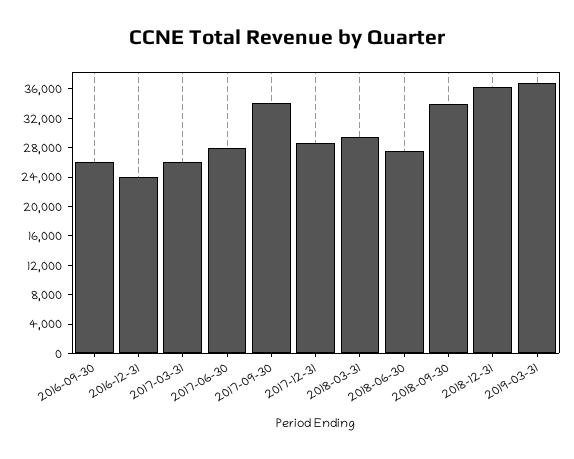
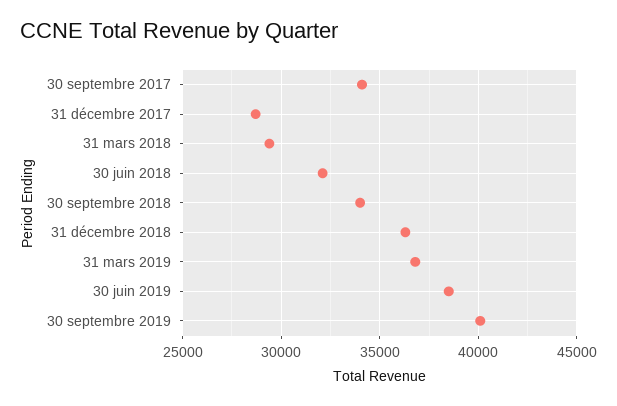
2016-09-30: 26000 -> none
2016-12-31: 24000 -> none
2017-03-31: 26000 -> none
2017-06-30: 28000 -> none
2018-06-30: 28000 -> 32000
30 juin 2019: none -> 38500
30 septembre 2019: none -> 40000

